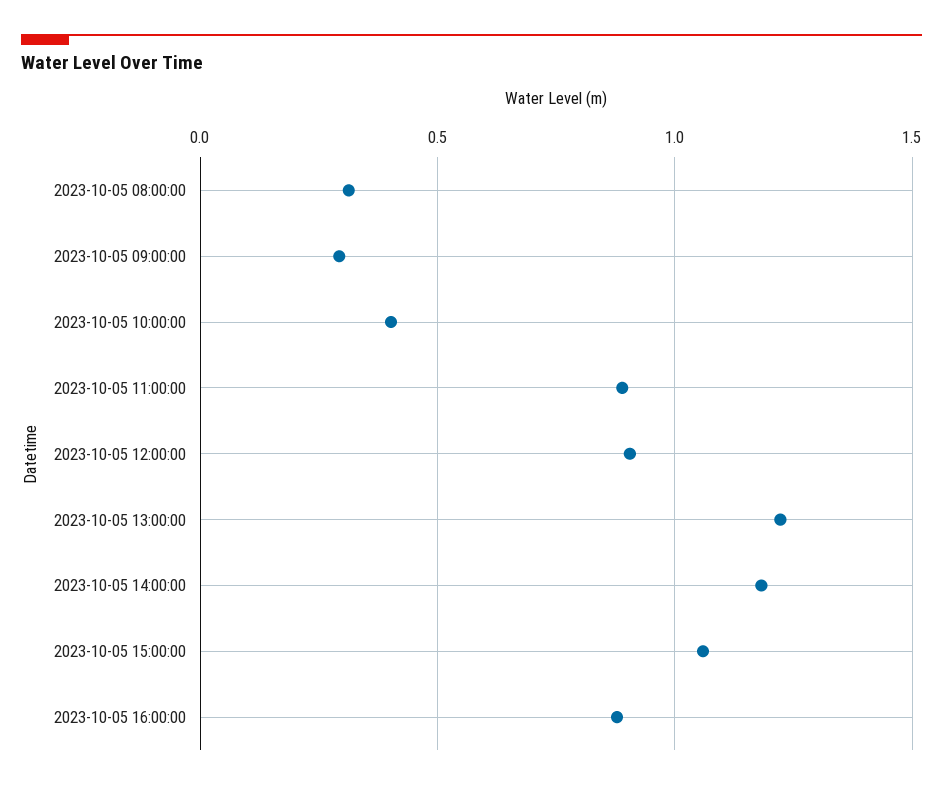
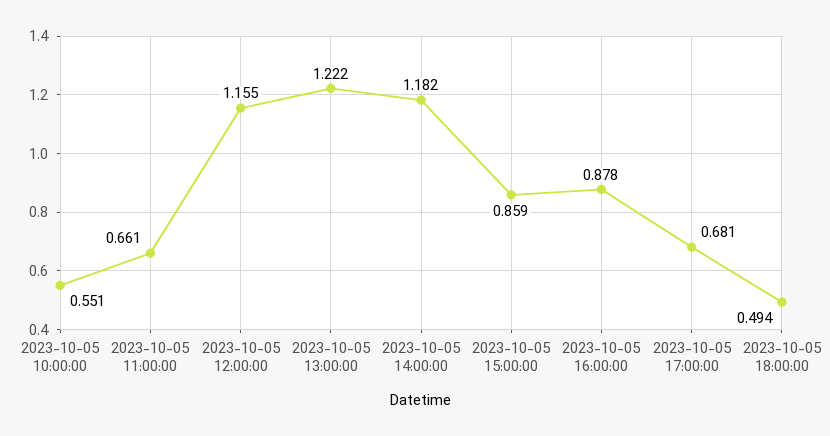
2023-10-05 08:00:00: 0.3 -> none
2023-10-05 09:00:00: 0.3 -> none
2023-10-05 10:00:00: 0.4 -> 0.551
2023-10-05 11:00:00: 0.9 -> 0.661
2023-10-05 12:00:00: 0.9 -> 1.155
2023-10-05 15:00:00: 1.05 -> 0.859
2023-10-05 17:00:00: none -> 0.681
2023-10-05 18:00:00: none -> 0.494

